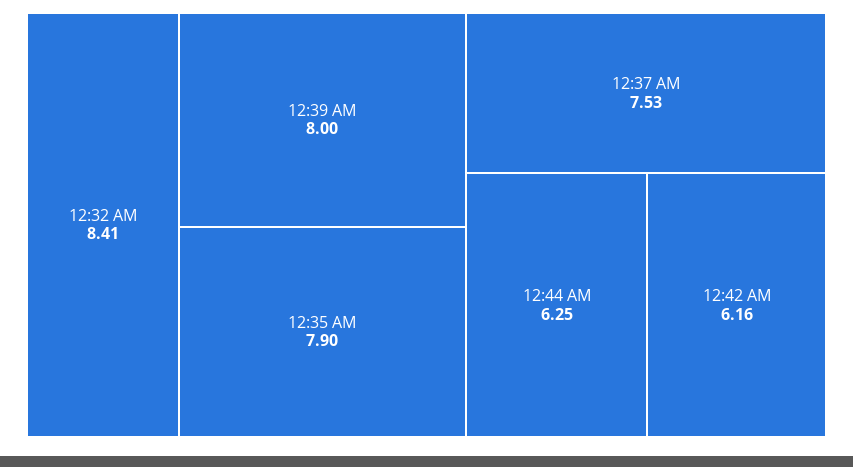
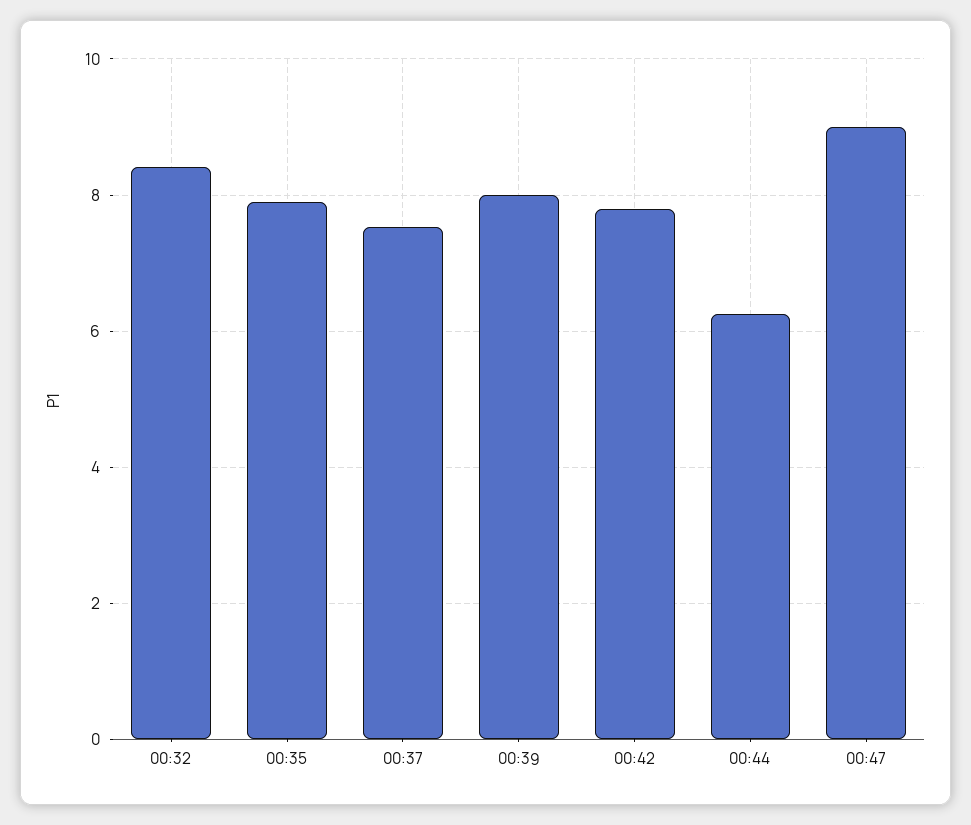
12:42 AM: 6.16 -> 7.8
00:47: none -> 9

